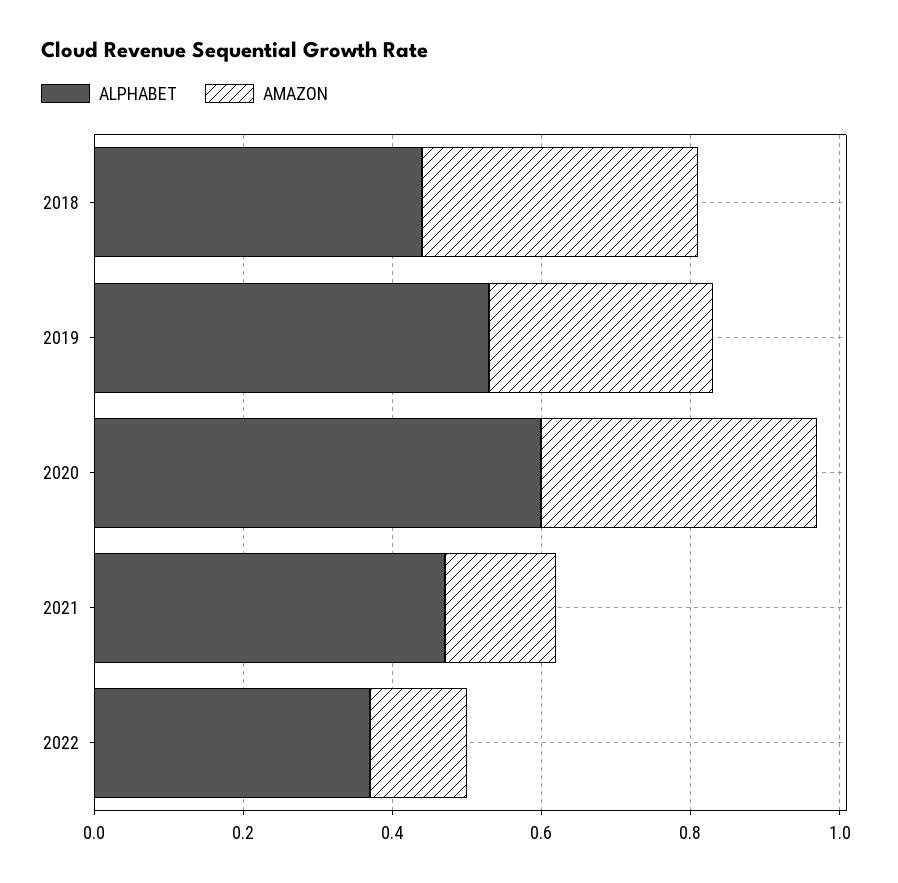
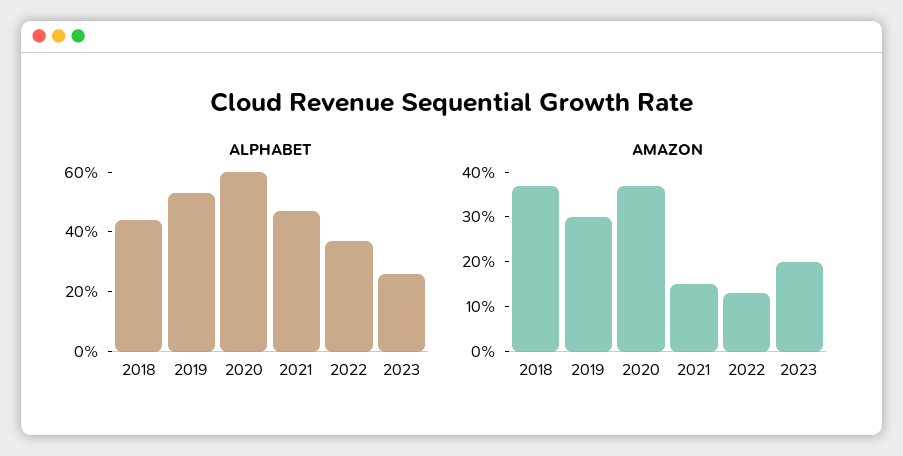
ALPHABET, 2023: none -> 0.25
AMAZON, 2023: none -> 0.2

